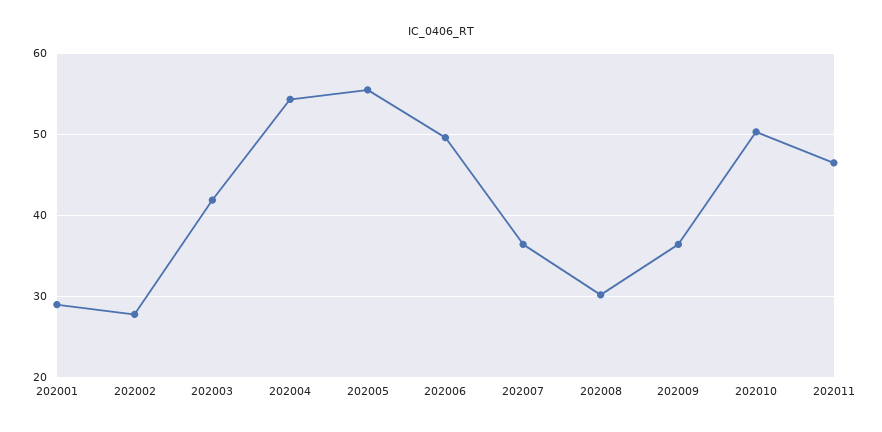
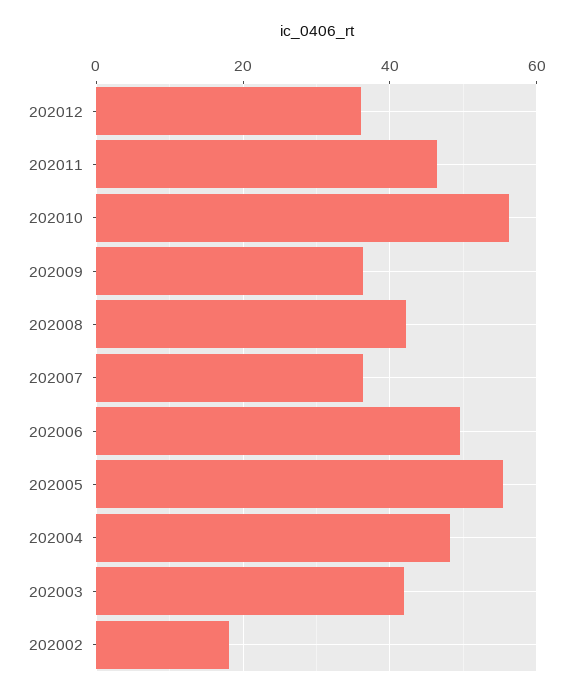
202001: 29 -> none
202002: 28 -> 18
202004: 54 -> 48
202008: 30 -> 42
202010: 50 -> 56
202012: none -> 36

